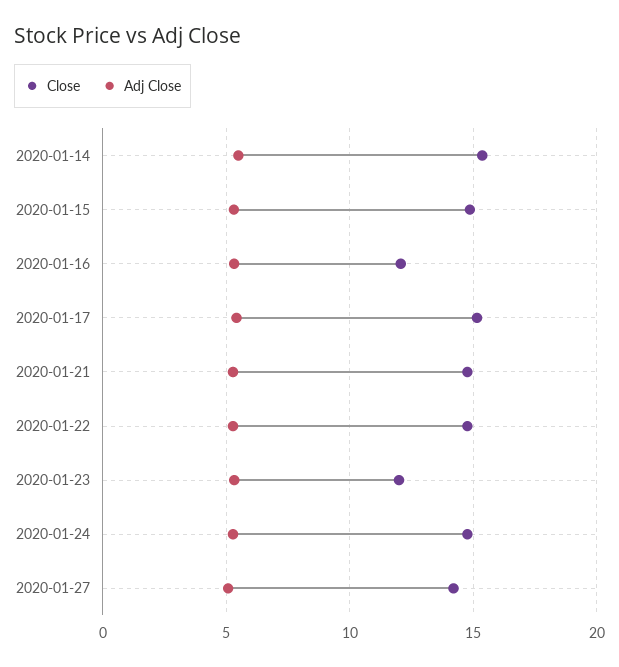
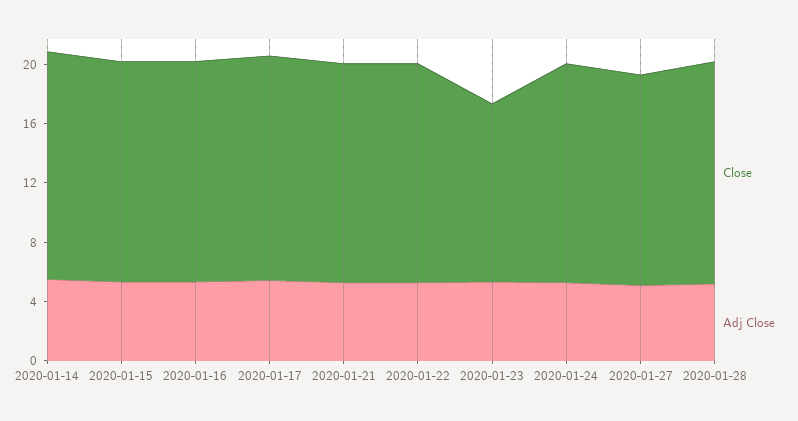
Close, 2020-01-16: 12 -> 15
Close, 2020-01-28: none -> 15
Adj Close, 2020-01-28: none -> 5

